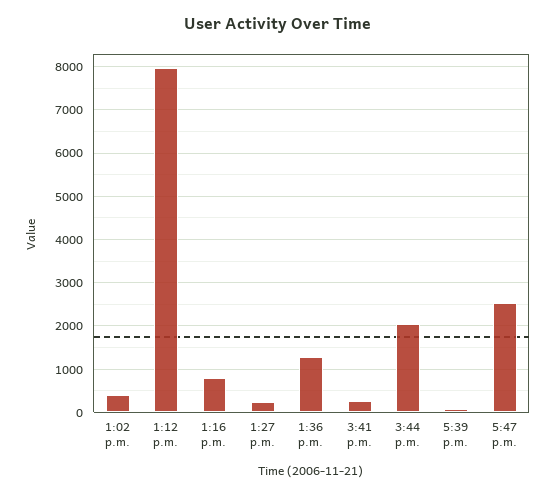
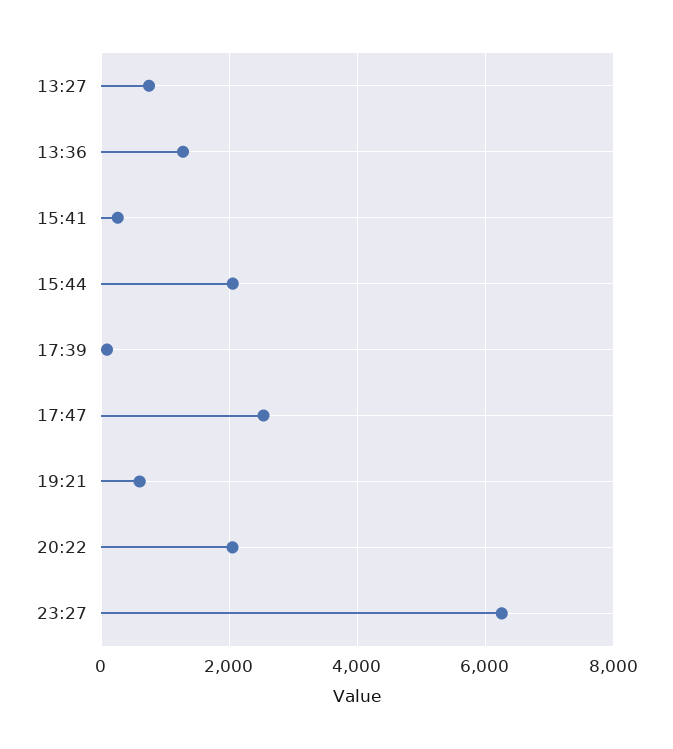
1:02 p.m.: 400 -> none
1:12 p.m.: 8000 -> none
1:16 p.m.: 800 -> none
1:27 p.m.: 200 -> 800
19:21: none -> 600
20:22: none -> 2000
23:27: none -> 6200

